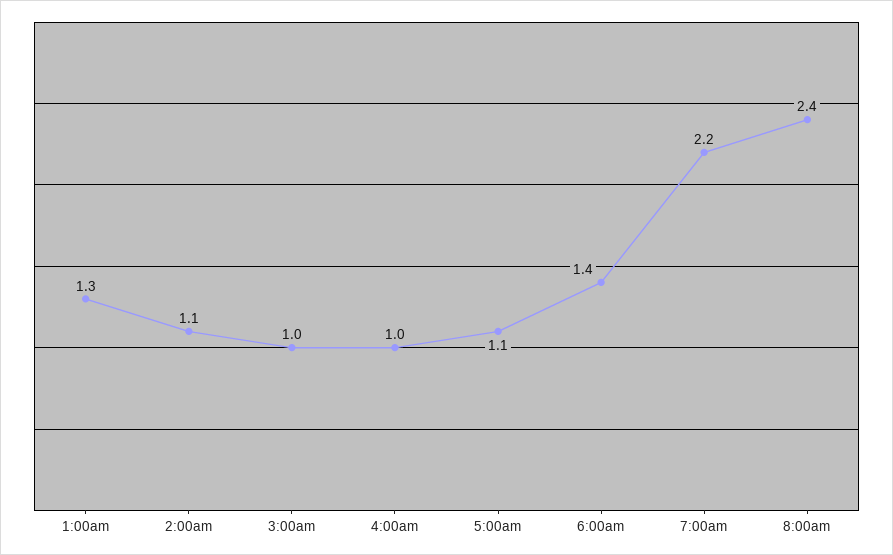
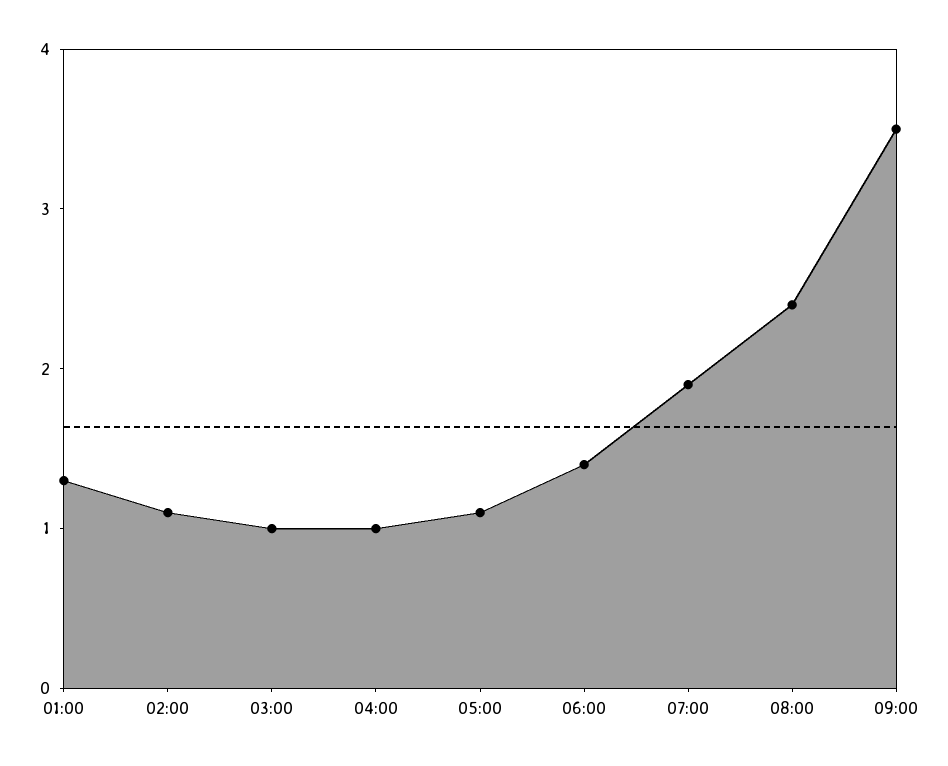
7:00am: 2.2 -> 1.9
09:00: none -> 3.5

